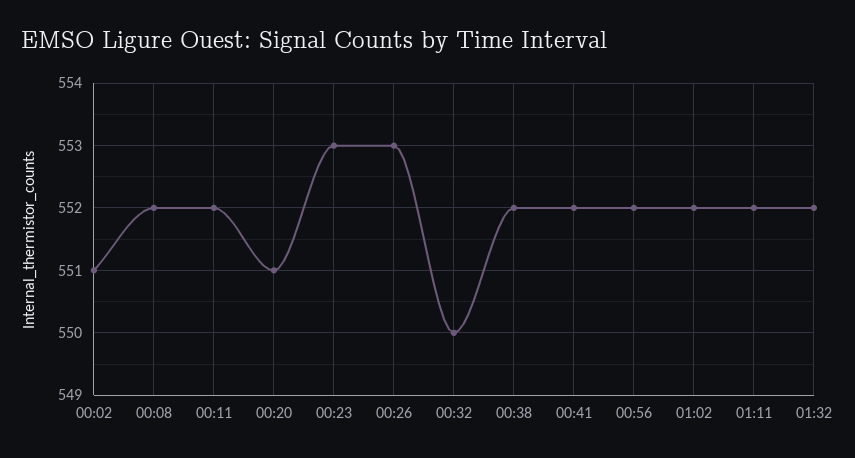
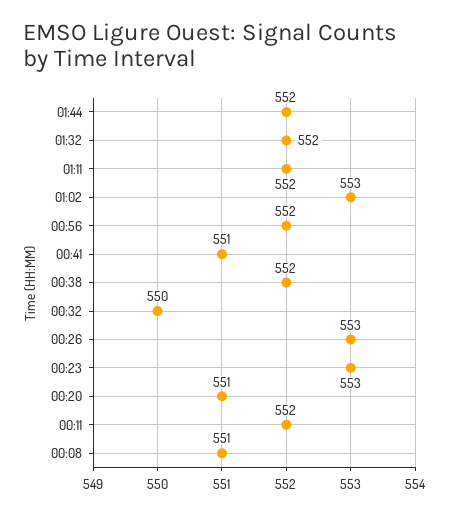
00:02: 551 -> none
00:08: 552 -> 551
00:41: 552 -> 551
01:02: 552 -> 553
01:44: none -> 552

